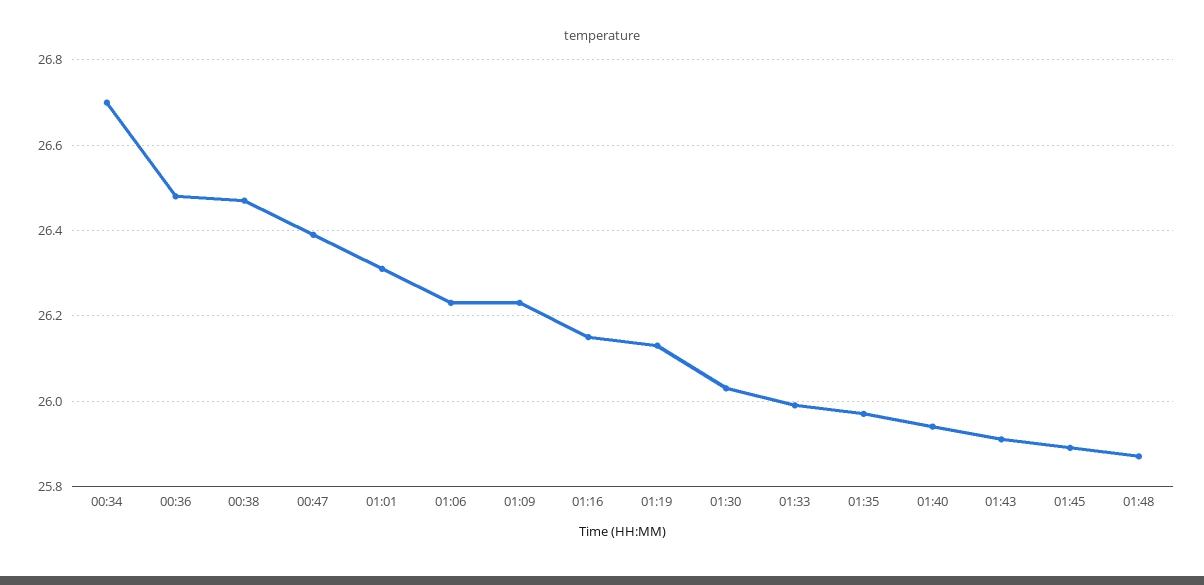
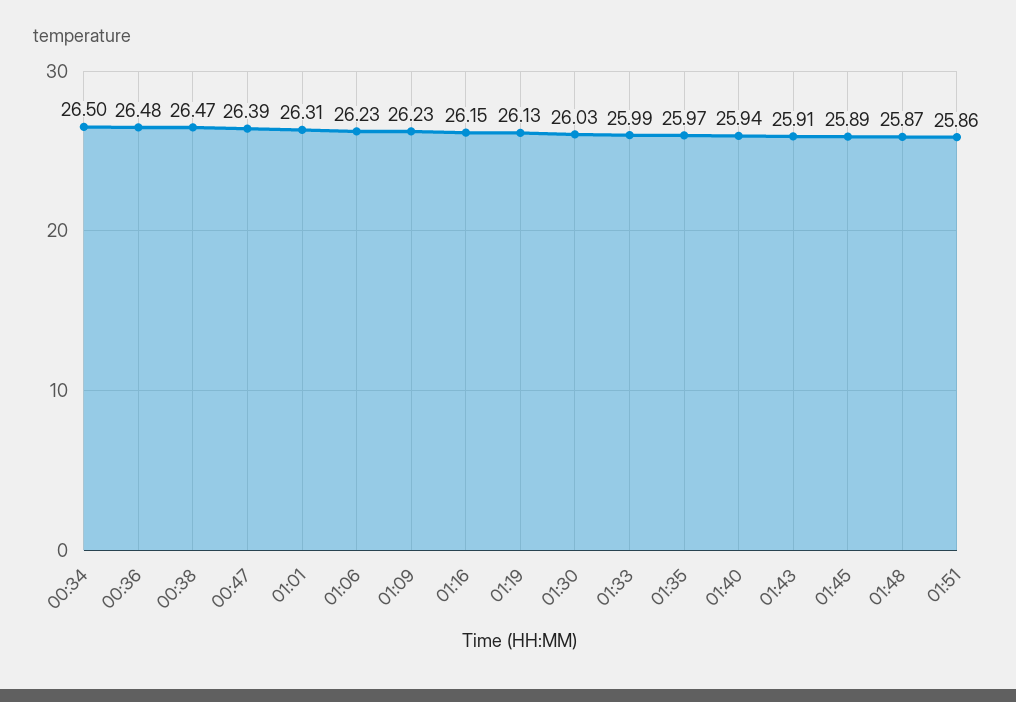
00:34: 26.7 -> 26.5
01:51: none -> 25.86

